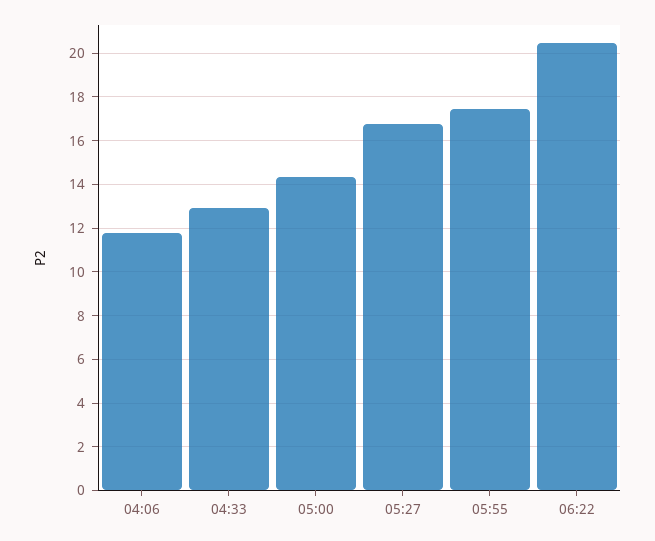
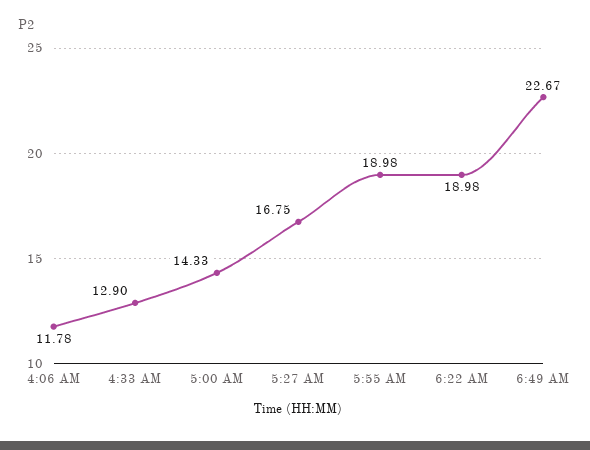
05:55: 17.5 -> 18.98
06:22: 20.5 -> 18.98
6:49 AM: none -> 22.67

